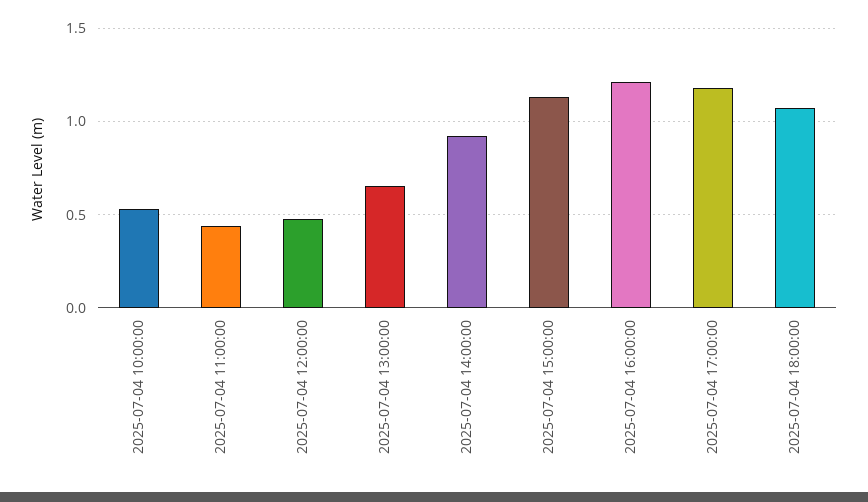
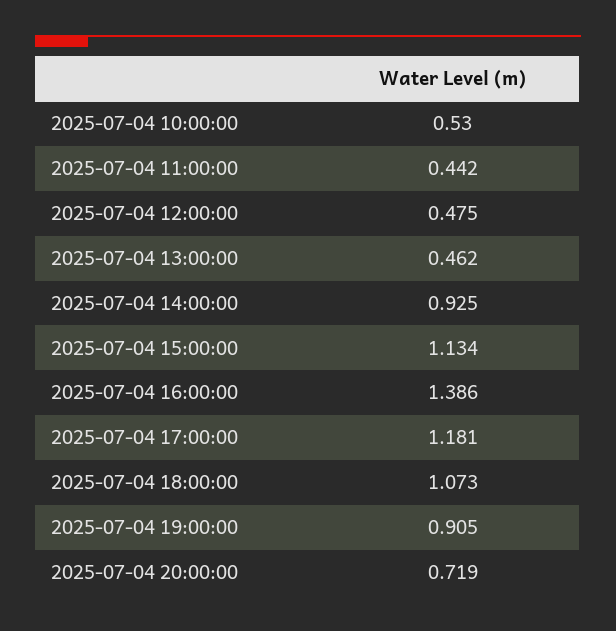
2025-07-04 13:00:00: 0.65 -> 0.462
2025-07-04 16:00:00: 1.2 -> 1.386
2025-07-04 19:00:00: none -> 0.905
2025-07-04 20:00:00: none -> 0.719

